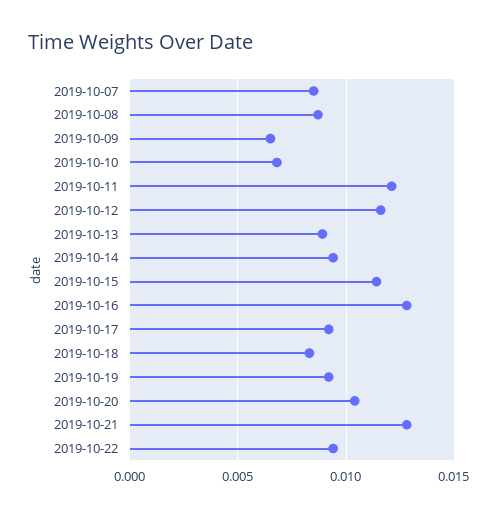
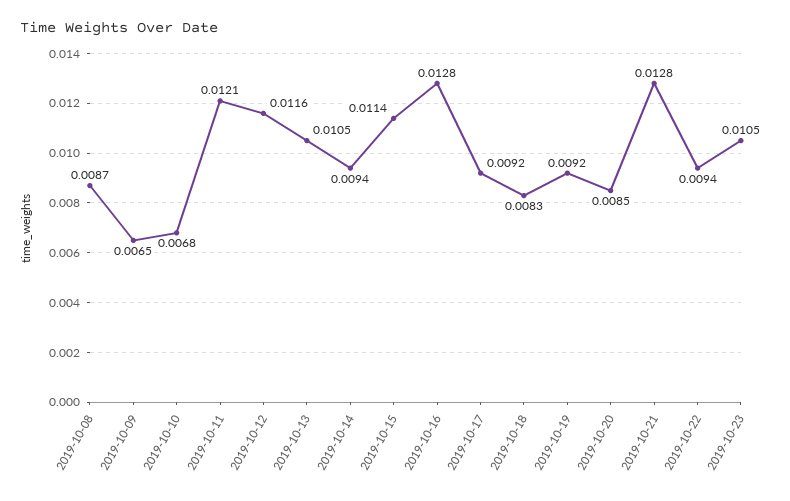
2019-10-07: 0.0085 -> none
2019-10-13: 0.009 -> 0.0105
2019-10-20: 0.0105 -> 0.0085
2019-10-23: none -> 0.0105

